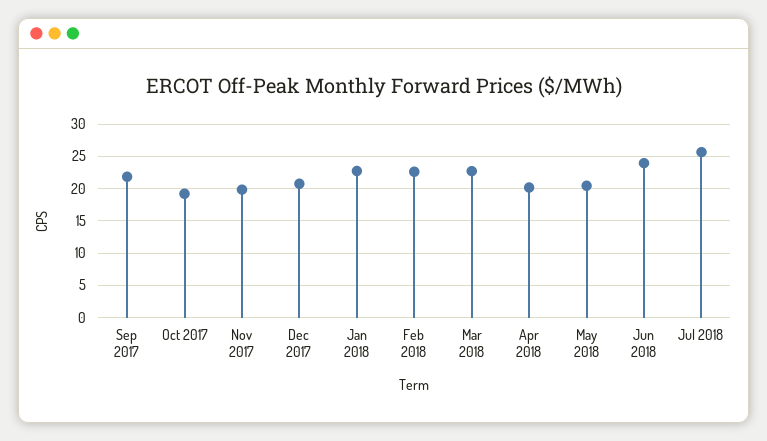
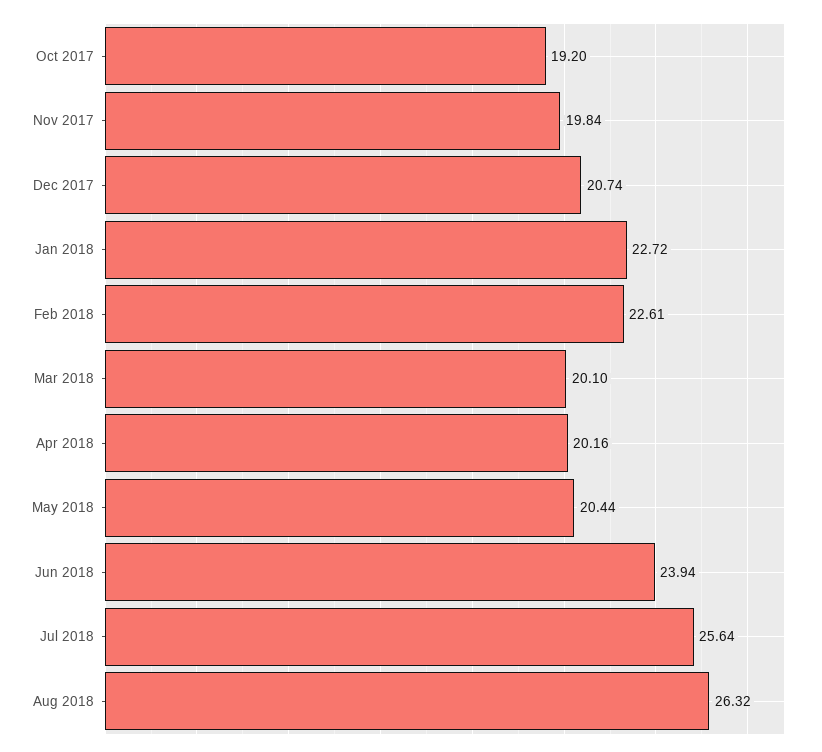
Sep 2017: 22 -> none
Mar 2018: 23 -> 20.1
Aug 2018: none -> 26.32

